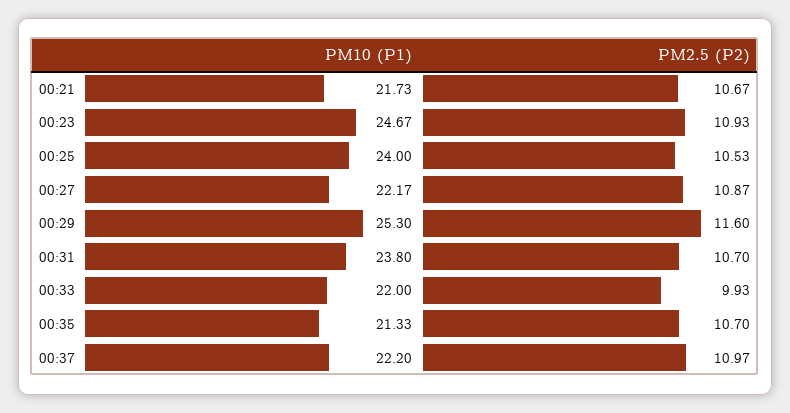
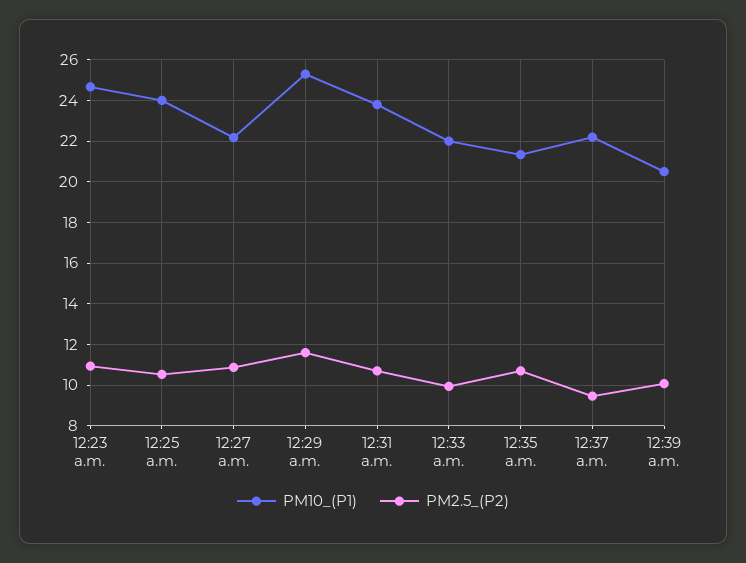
PM10 (P1), 00:21: 21.73 -> none
PM2.5 (P2), 00:21: 10.67 -> none
PM2.5 (P2), 00:37: 10.97 -> 9.5
PM10 (P1), 12:39 a.m.: none -> 20.5
PM2.5 (P2), 12:39 a.m.: none -> 10

